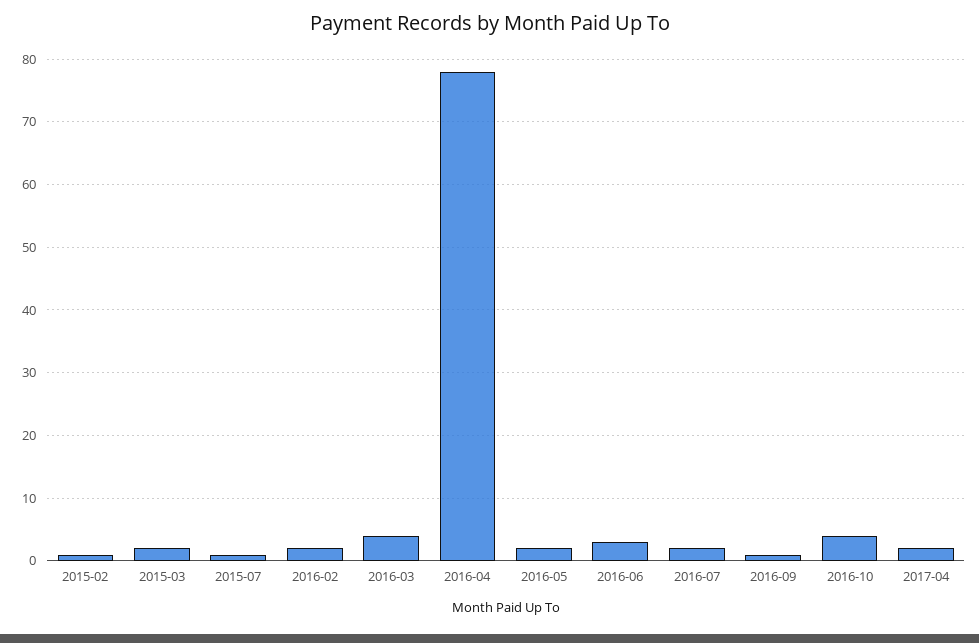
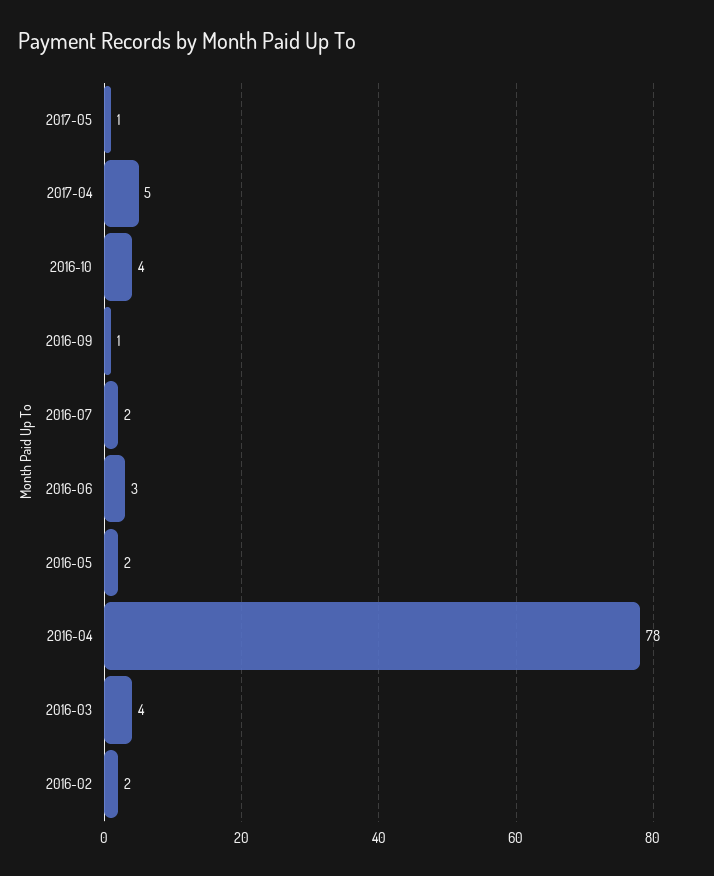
2015-02: 1 -> none
2015-03: 2 -> none
2015-07: 1 -> none
2017-04: 2 -> 5
2017-05: none -> 1

